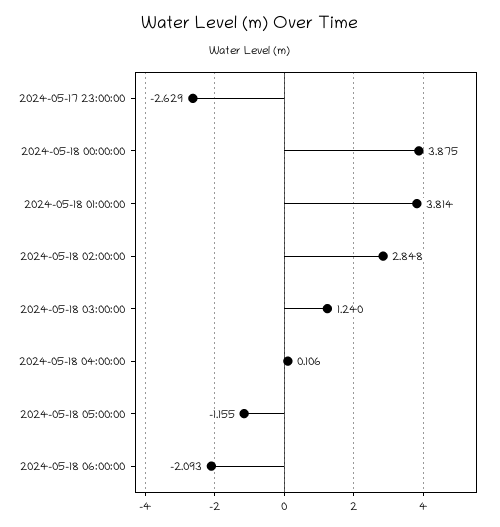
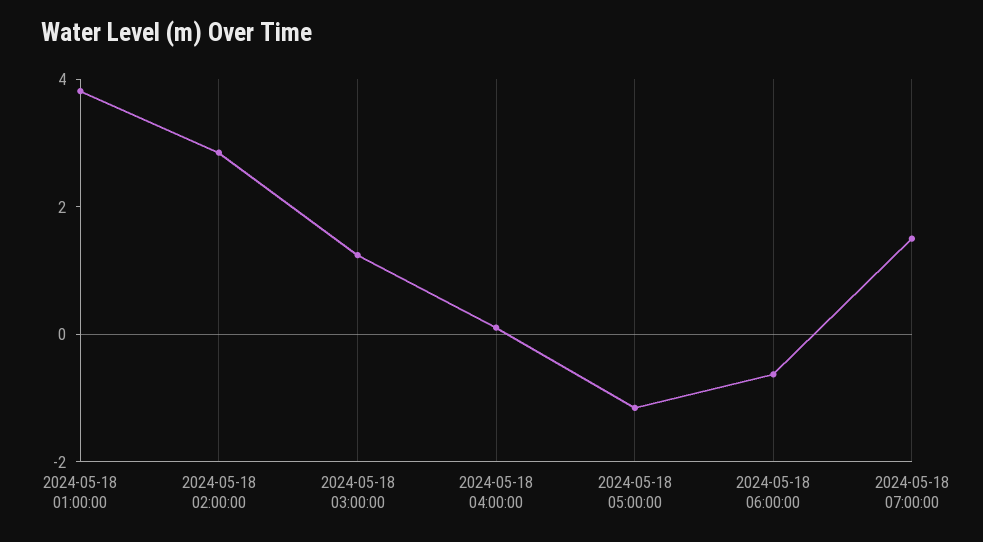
2024-05-17 23:00:00: -2.629 -> none
2024-05-18 00:00:00: 3.875 -> none
2024-05-18 06:00:00: -2.093 -> -0.5
2024-05-18 07:00:00: none -> 1.5

